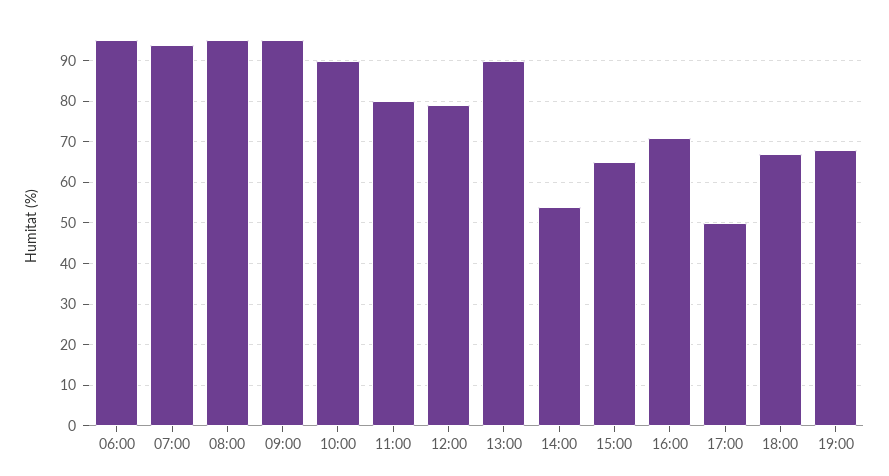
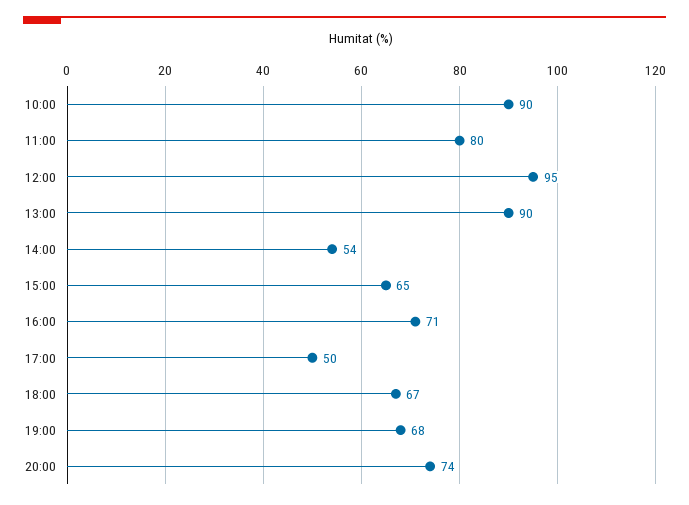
06:00: 95 -> none
07:00: 95 -> none
08:00: 95 -> none
09:00: 95 -> none
12:00: 80 -> 95
20:00: none -> 74

